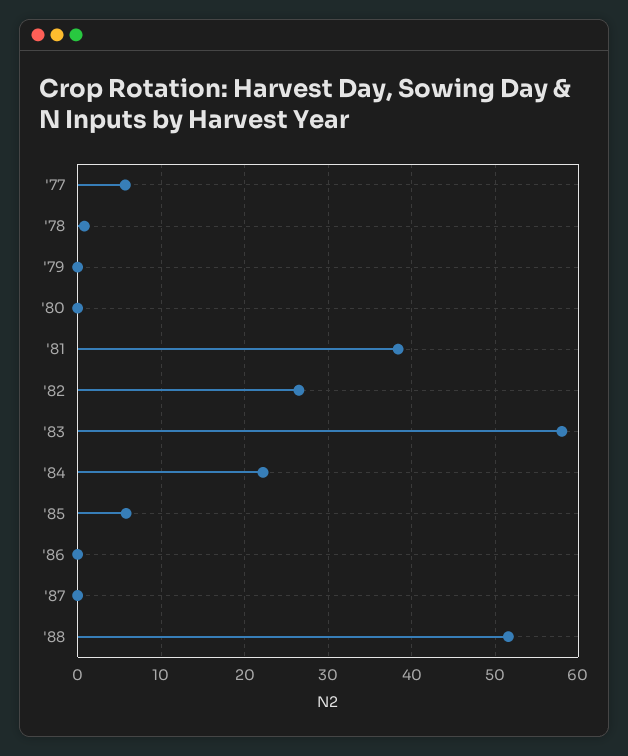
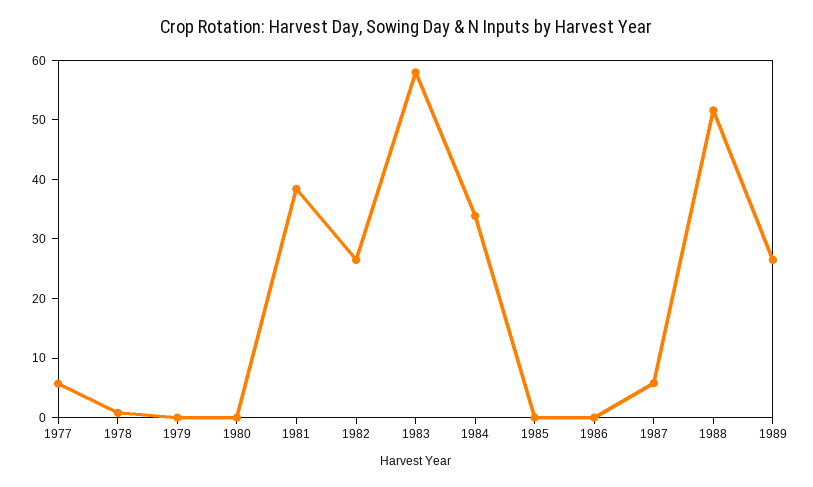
'84: 22 -> 34
'85: 6 -> 0
'87: 0 -> 6
1989: none -> 26

